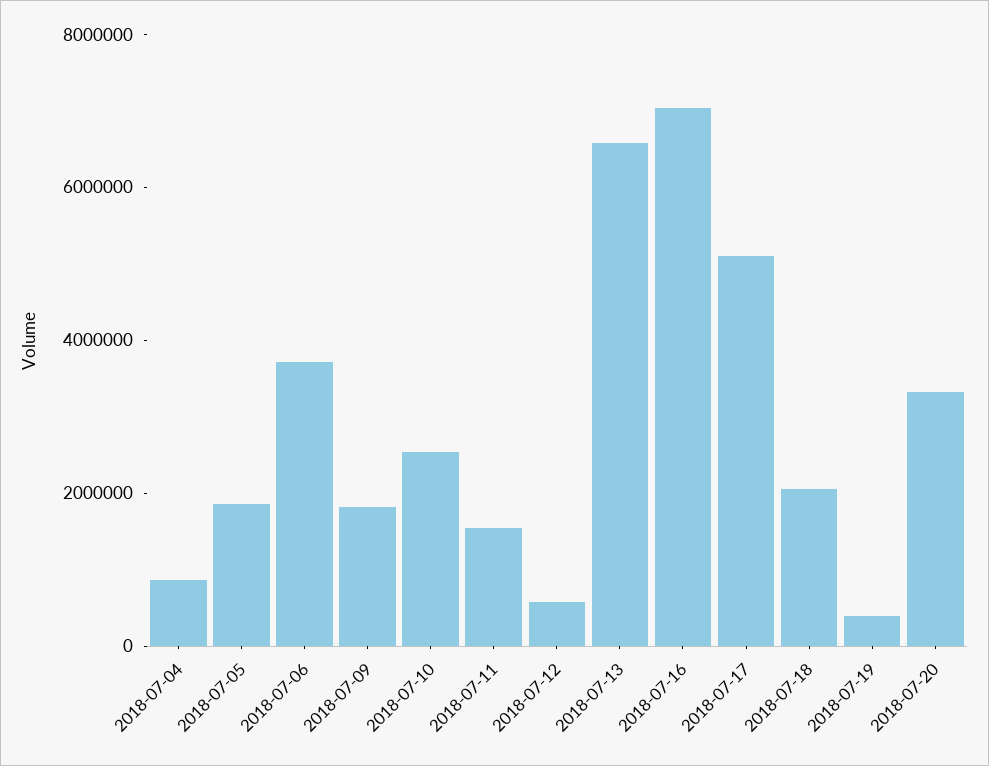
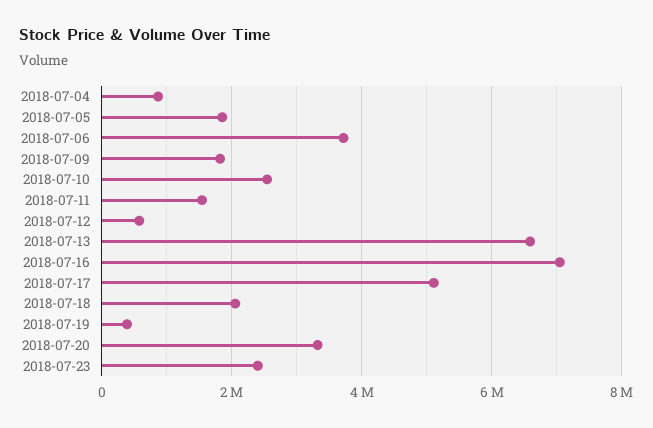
2018-07-23: none -> 2400000

